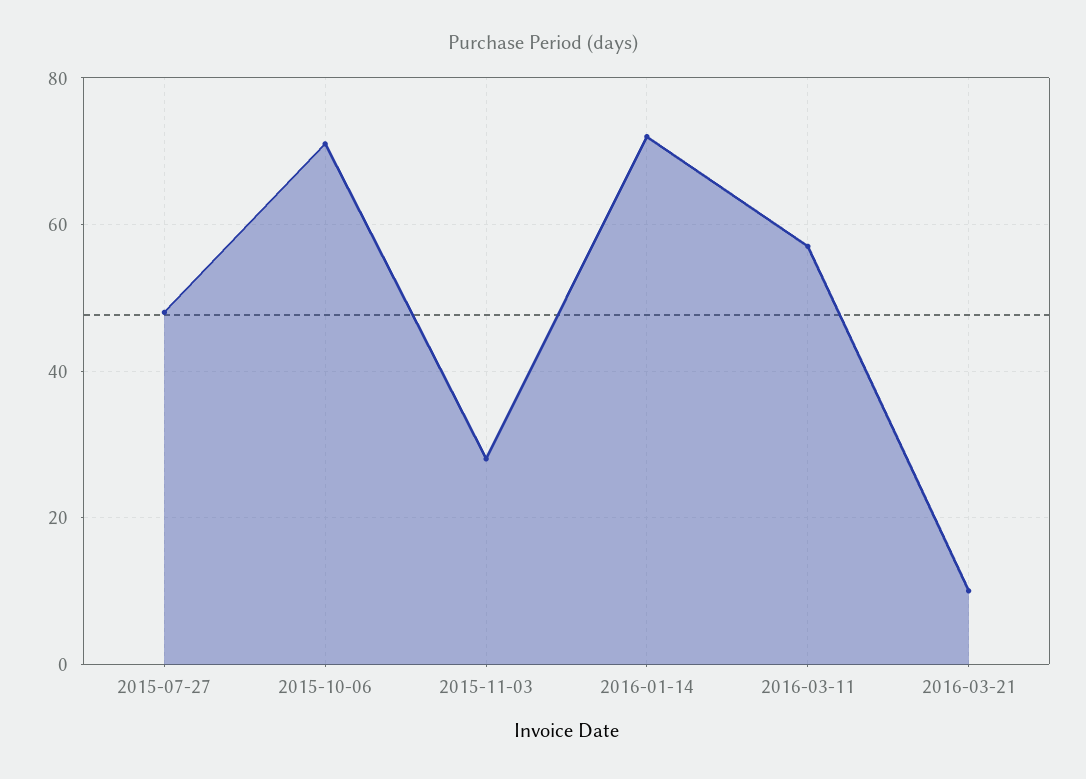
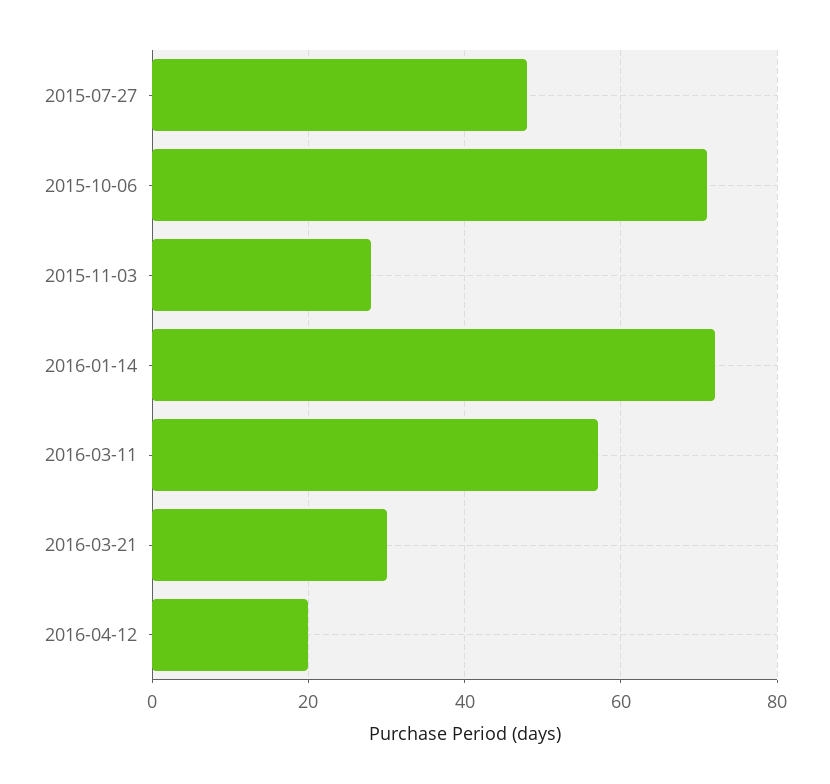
2016-03-21: 10 -> 30
2016-04-12: none -> 20

